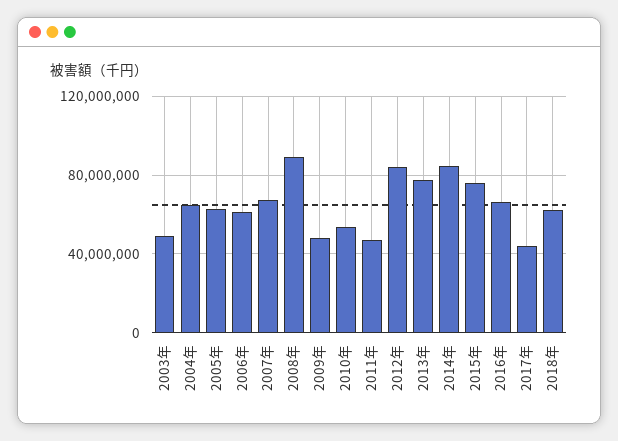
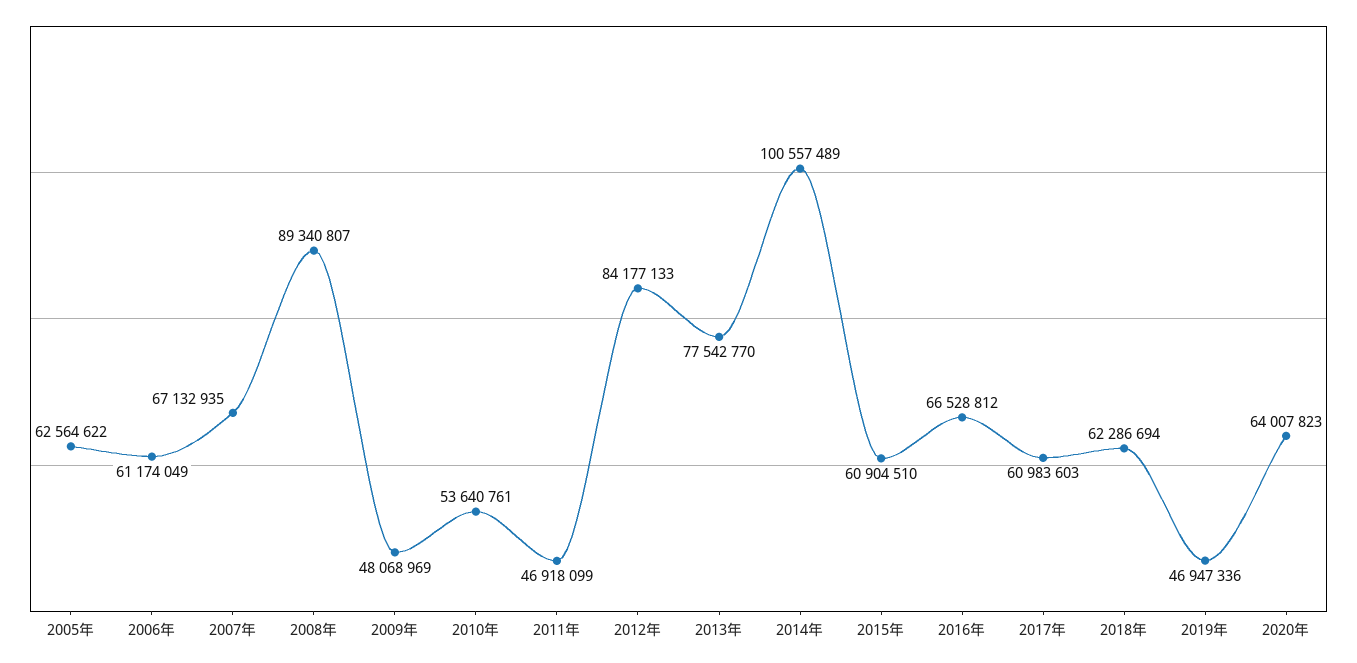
2003年: 50000000 -> none
2004年: 65000000 -> none
2014年: 85000000 -> 100557489
2015年: 75000000 -> 60904510
2017年: 45000000 -> 60983603
2019年: none -> 46947336
2020年: none -> 64007823

